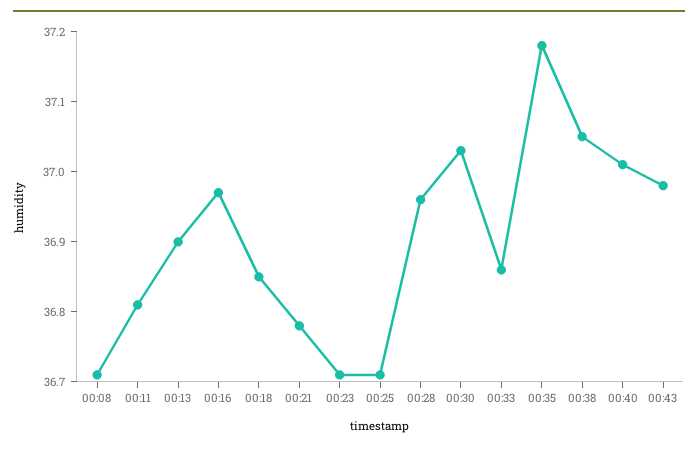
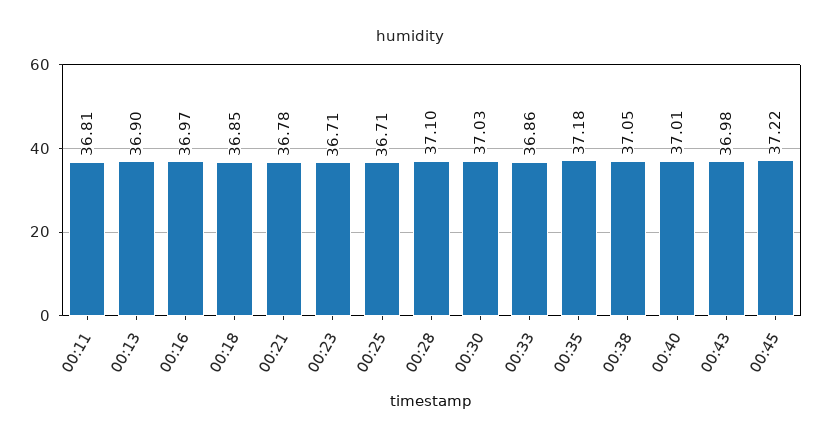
00:08: 36.7 -> none
00:28: 36.95 -> 37.1
00:45: none -> 37.22

